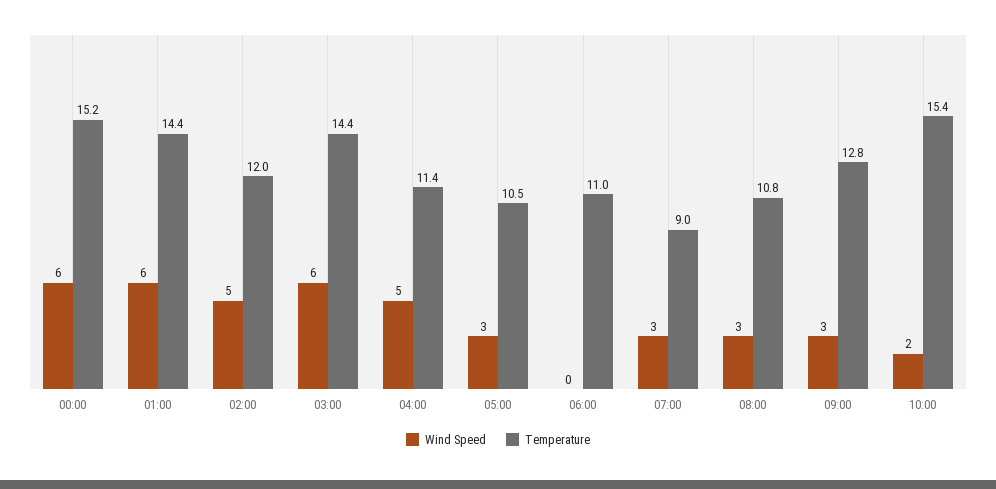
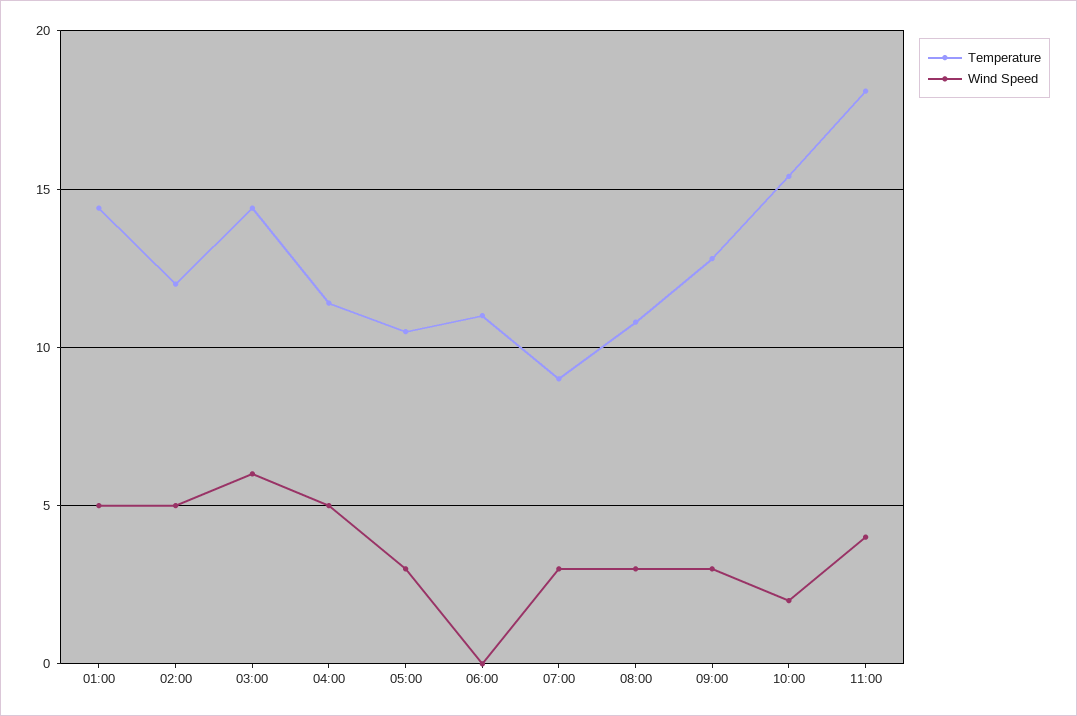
Wind Speed, 00:00: 6 -> none
Temperature, 00:00: 15.2 -> none
Wind Speed, 01:00: 6 -> 5
Temperature, 11:00: none -> 18
Wind Speed, 11:00: none -> 4

